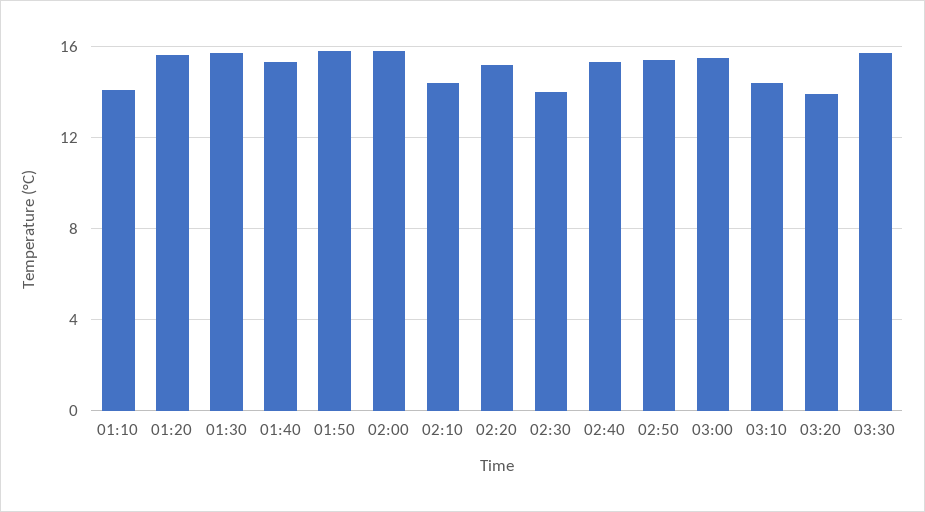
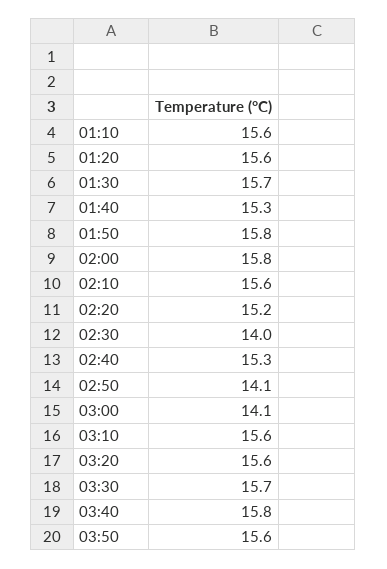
01:10: 14 -> 15.6
02:10: 14.5 -> 15.6
02:50: 15.5 -> 14.1
03:00: 15.5 -> 14.1
03:10: 14.5 -> 15.6
03:20: 14 -> 15.6
03:40: none -> 15.8
03:50: none -> 15.6

